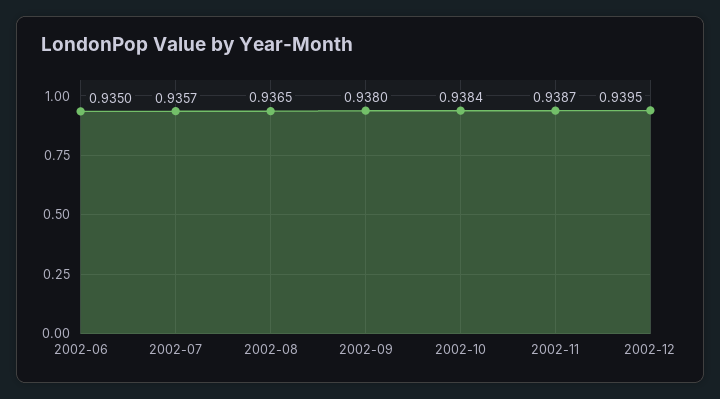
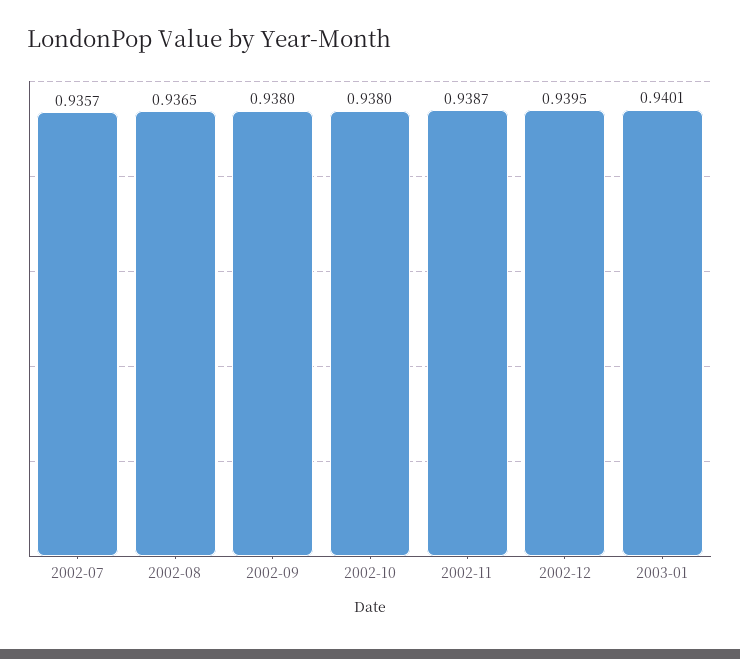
2002-06: 0.935 -> none
2002-10: 0.9384 -> 0.938
2003-01: none -> 0.9401

